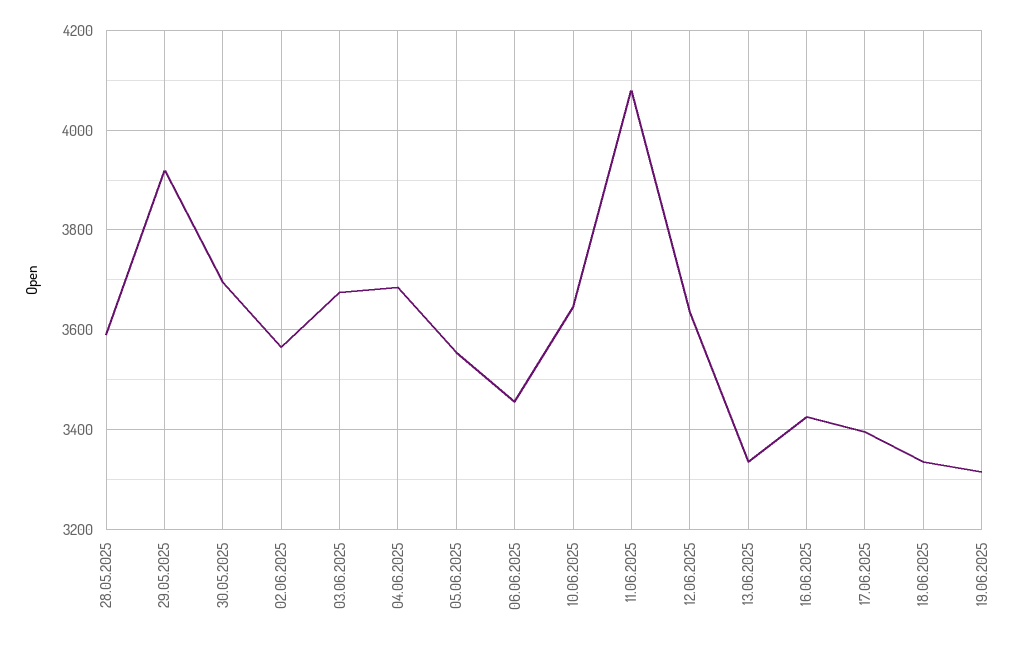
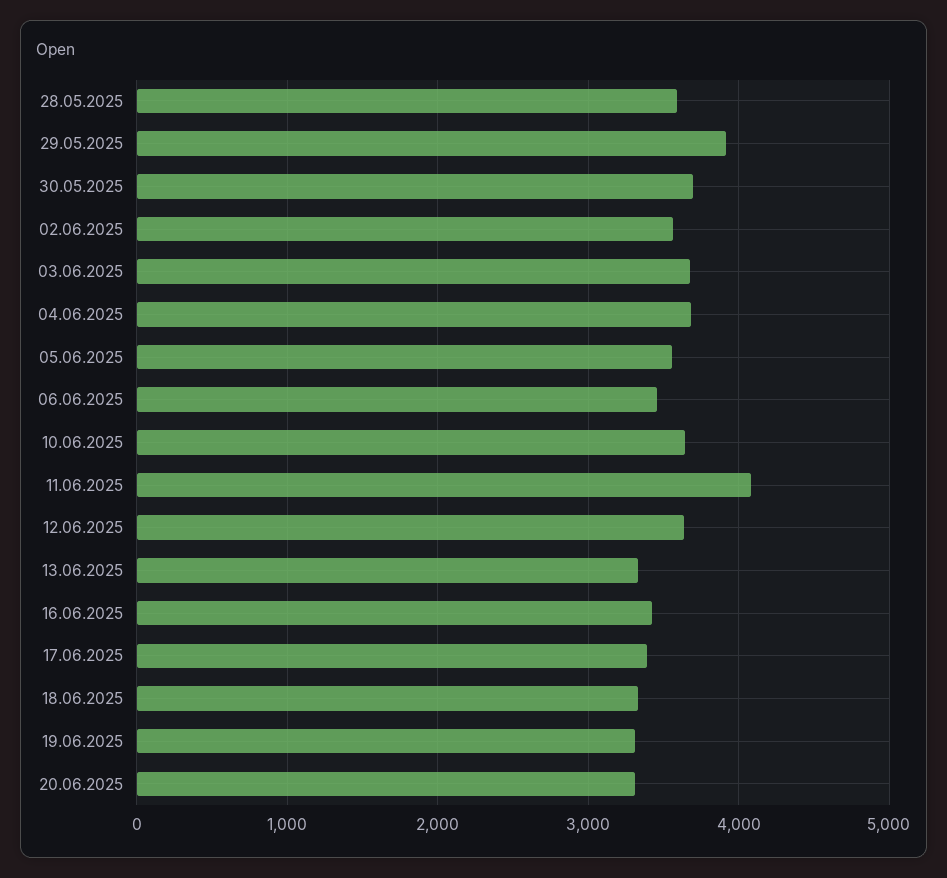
20.06.2025: none -> 3300

